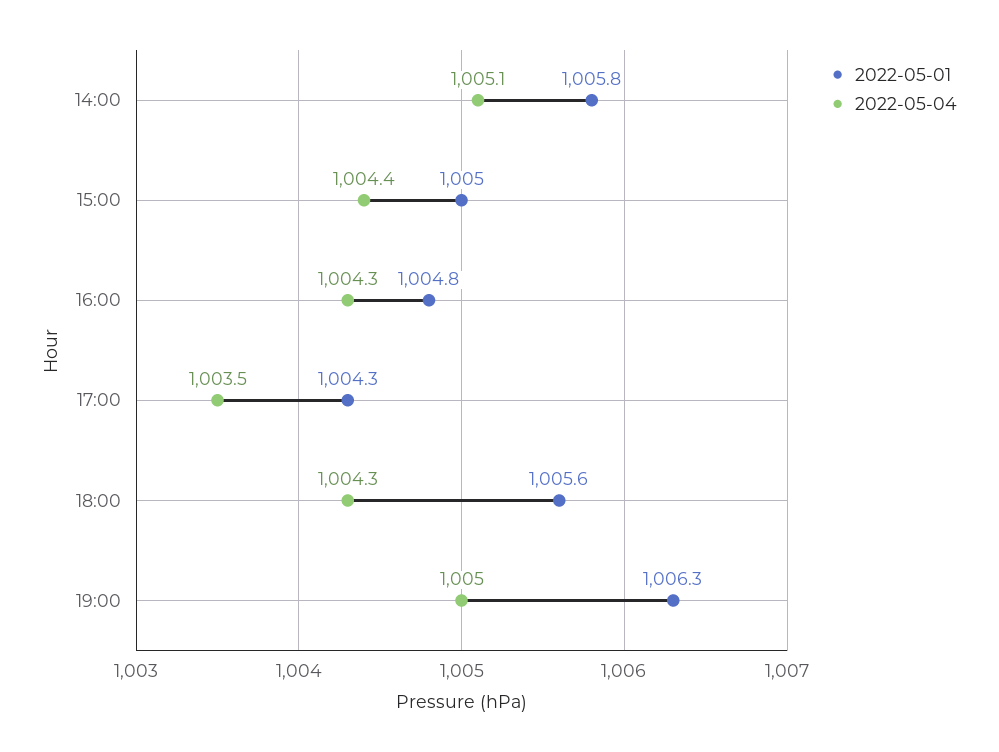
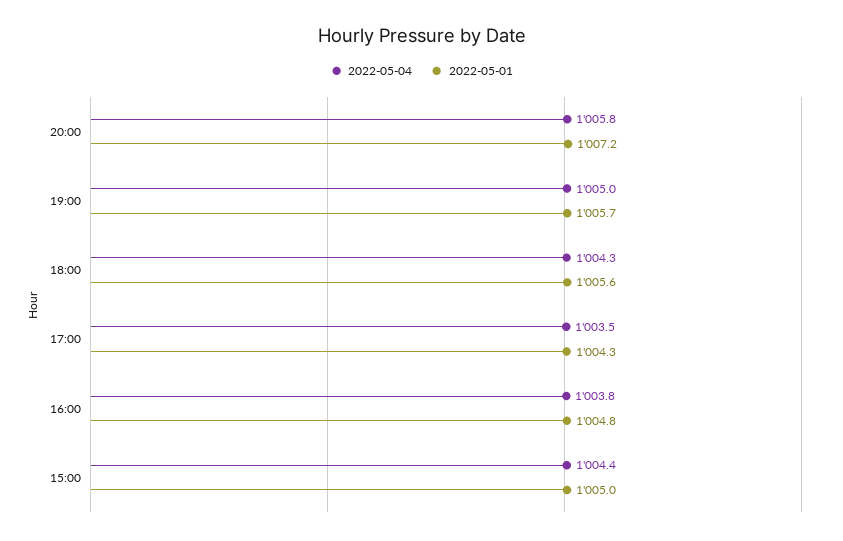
2022-05-01, 14:00: 1005.8 -> none
2022-05-04, 14:00: 1005.1 -> none
2022-05-04, 16:00: 1004.3 -> 1003.8
2022-05-01, 19:00: 1006.3 -> 1005.7
2022-05-04, 20:00: none -> 1005.8
2022-05-01, 20:00: none -> 1007.2

